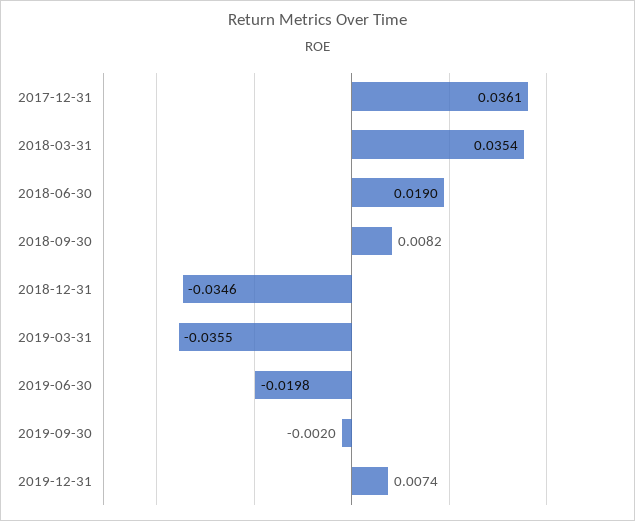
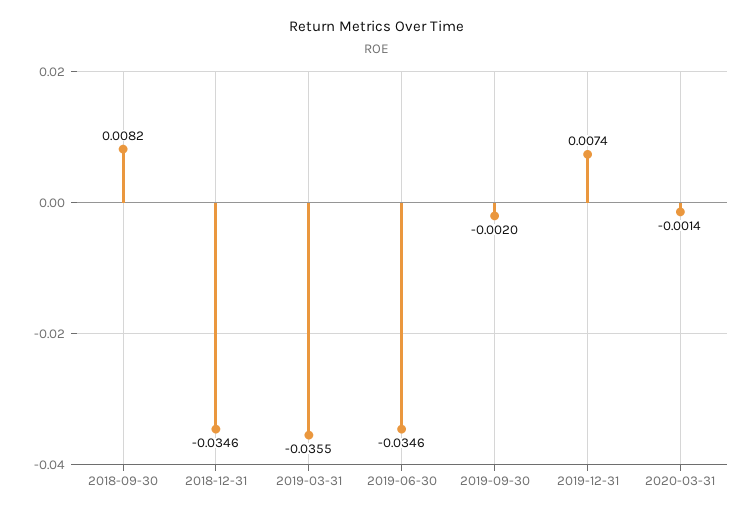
2017-12-31: 0.0361 -> none
2018-03-31: 0.0354 -> none
2018-06-30: 0.019 -> none
2019-06-30: -0.0198 -> -0.0346
2020-03-31: none -> -0.0014

